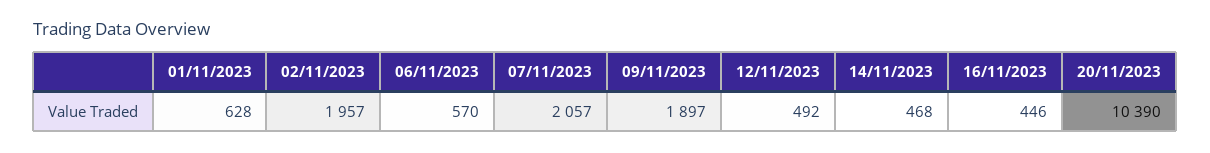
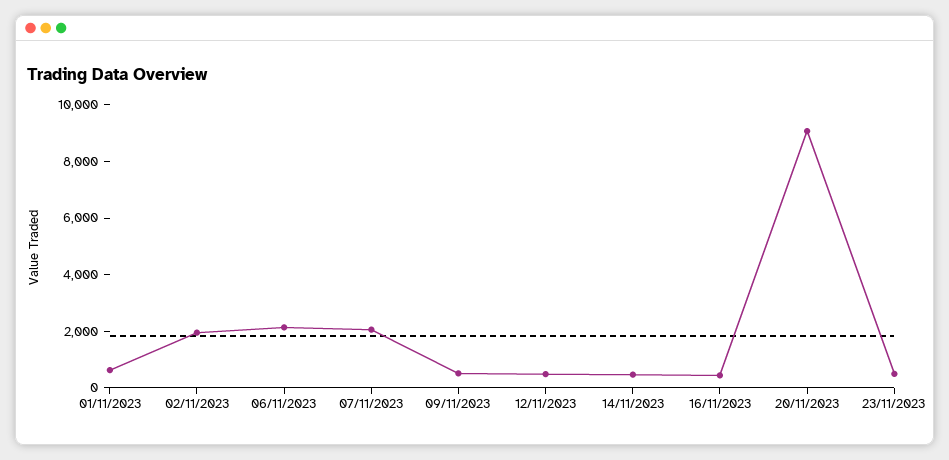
06/11/2023: 570 -> 2000
09/11/2023: 1897 -> 500
20/11/2023: 10390 -> 9000
23/11/2023: none -> 500

